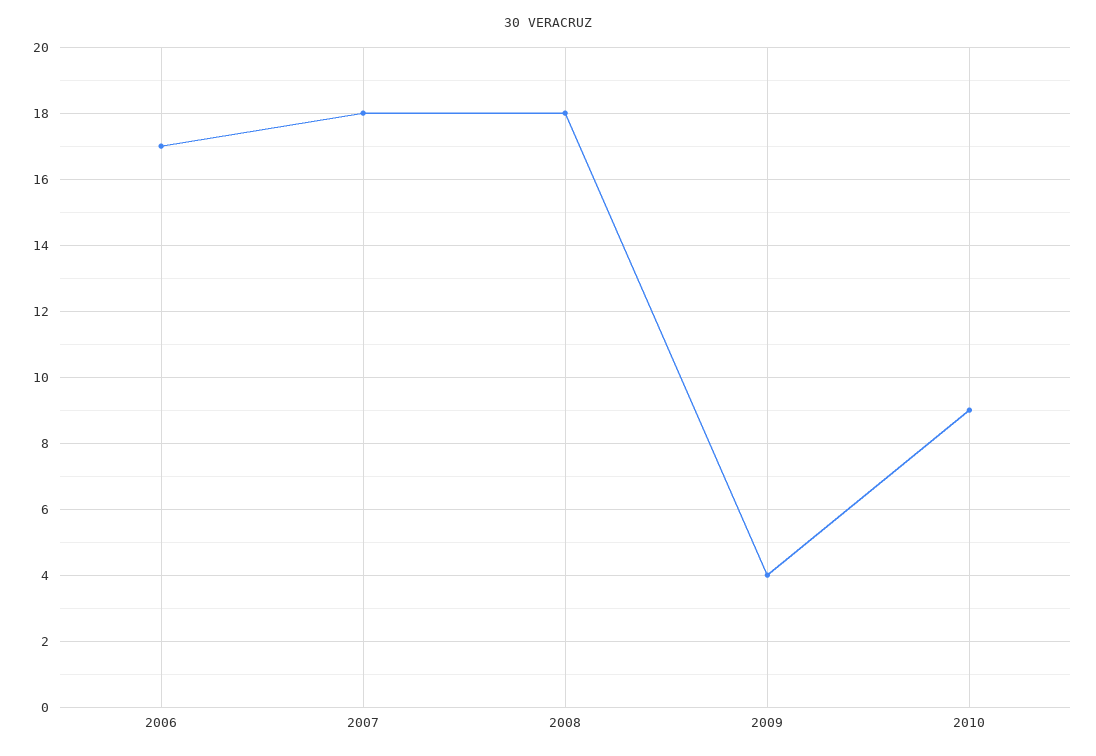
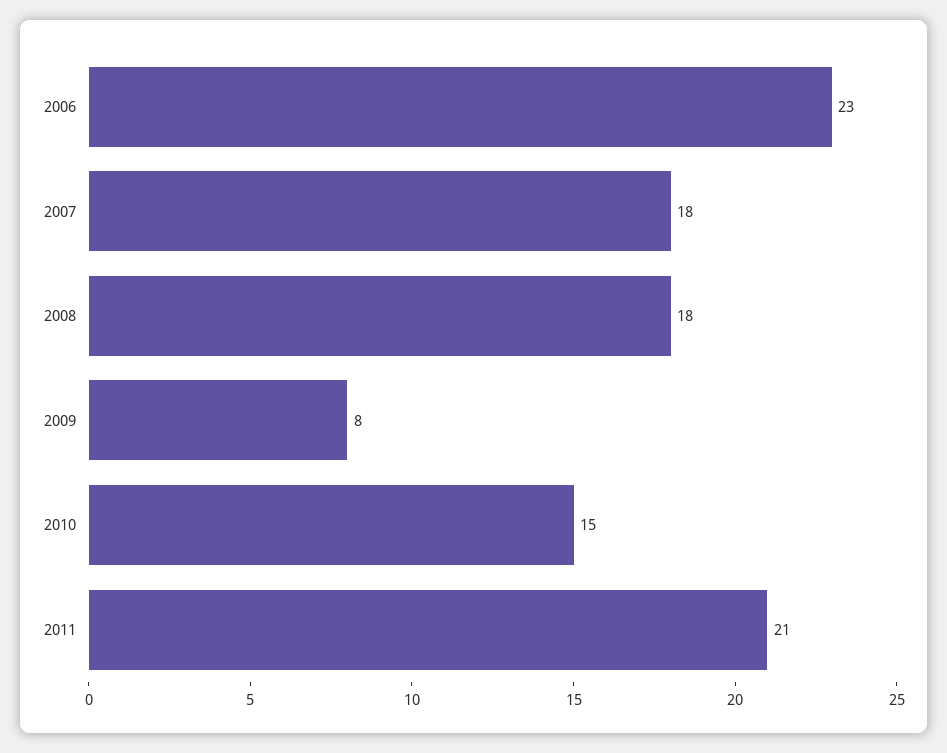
2006: 17 -> 23
2009: 4 -> 8
2010: 9 -> 15
2011: none -> 21

